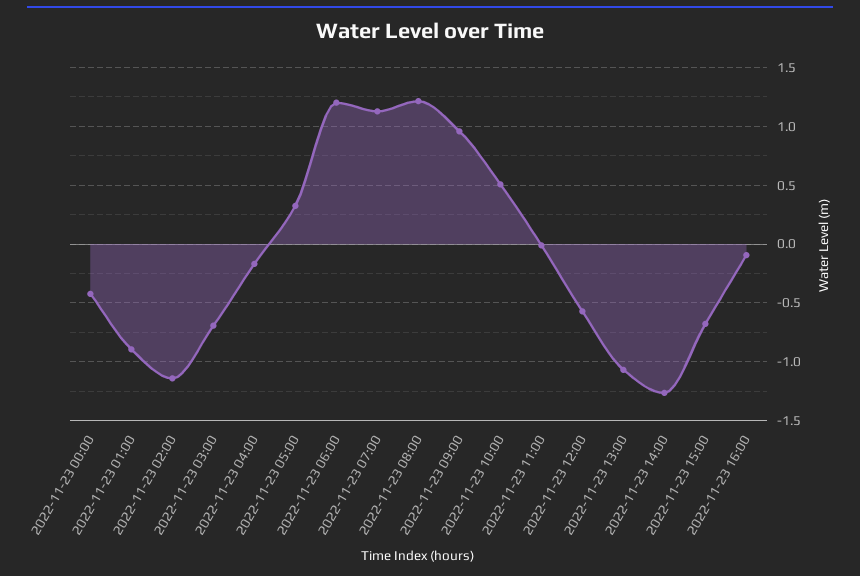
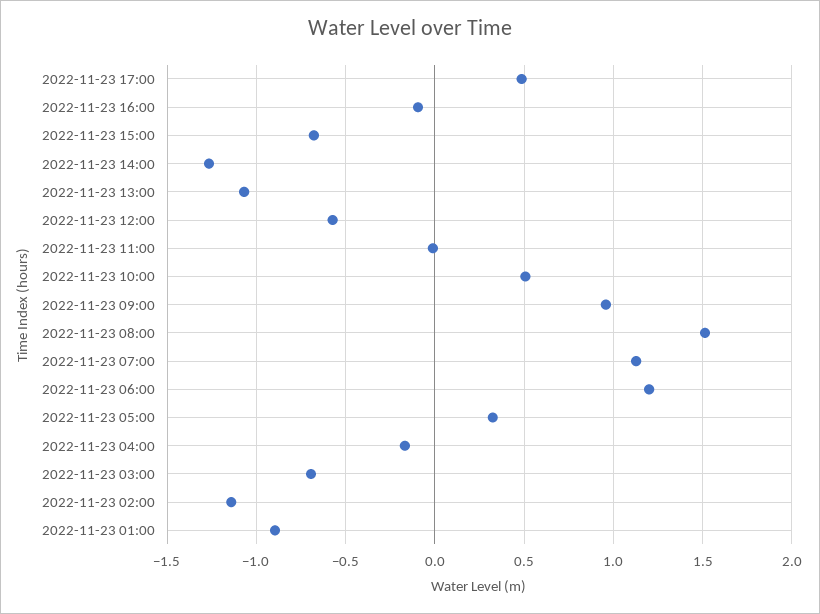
2022-11-23 00:00: -0.4 -> none
2022-11-23 08:00: 1.2 -> 1.5
2022-11-23 17:00: none -> 0.5

